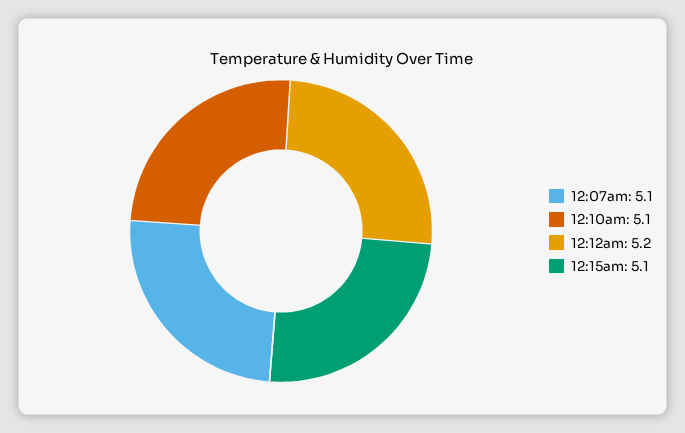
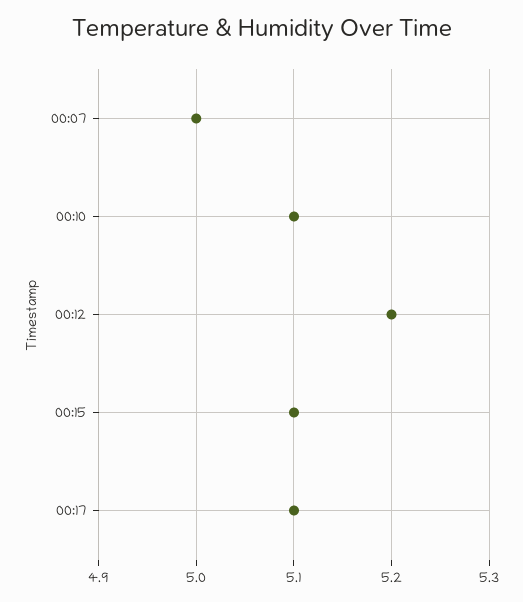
12:07am: 5.1 -> 5
00:17: none -> 5.1

